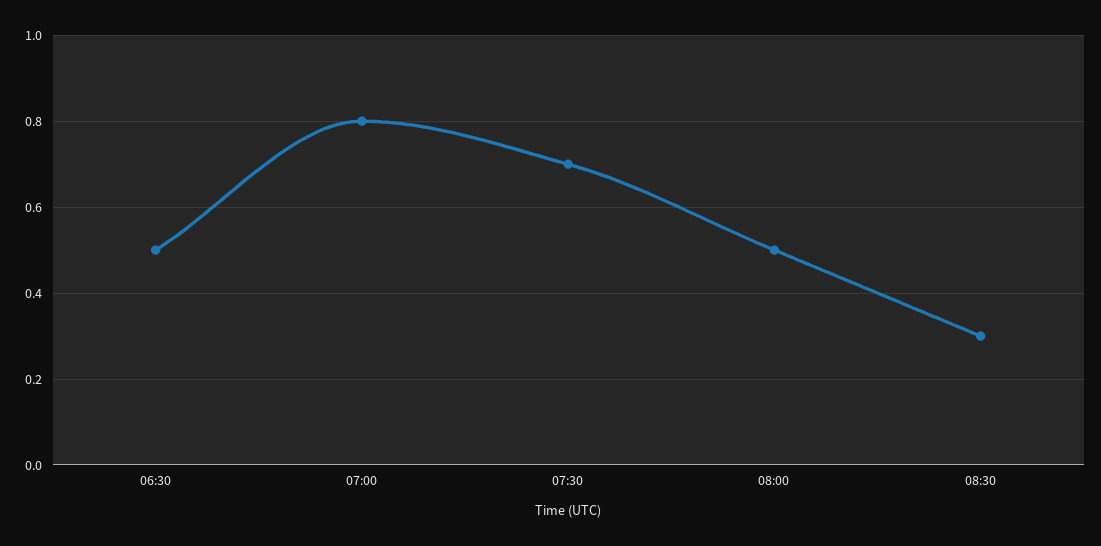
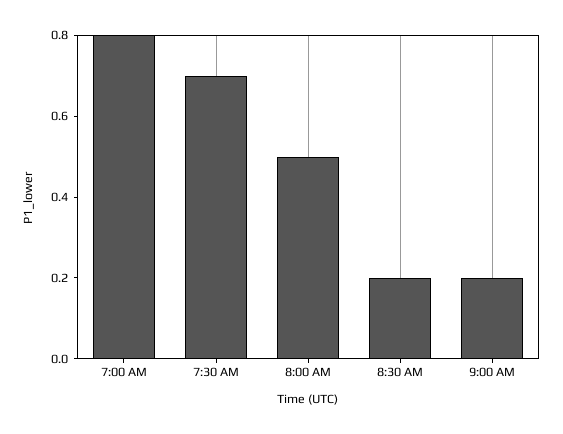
06:30: 0.5 -> none
08:30: 0.3 -> 0.2
9:00 AM: none -> 0.2

